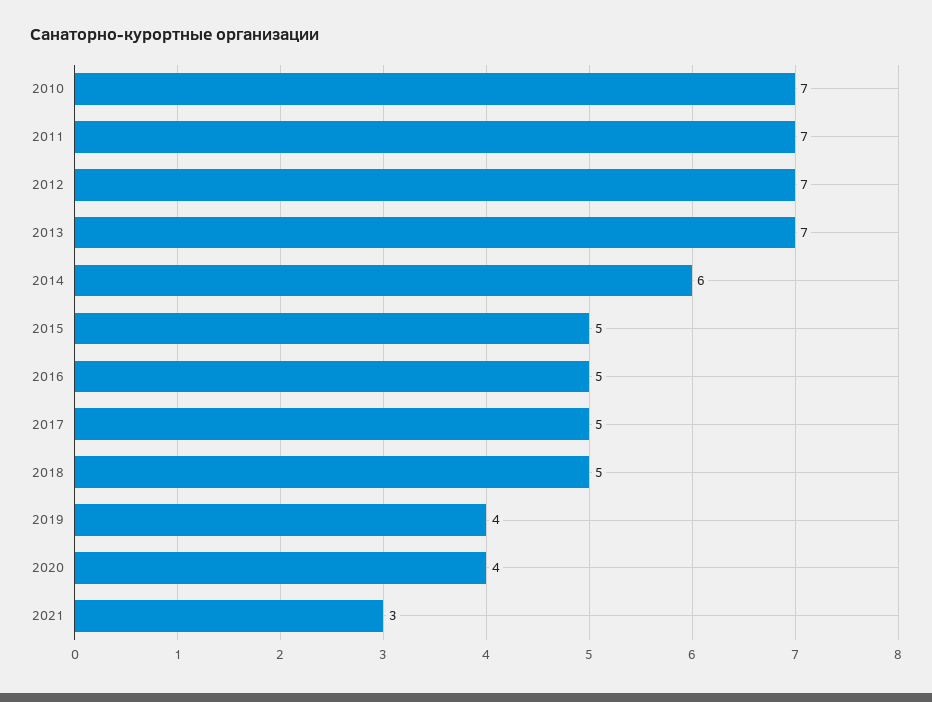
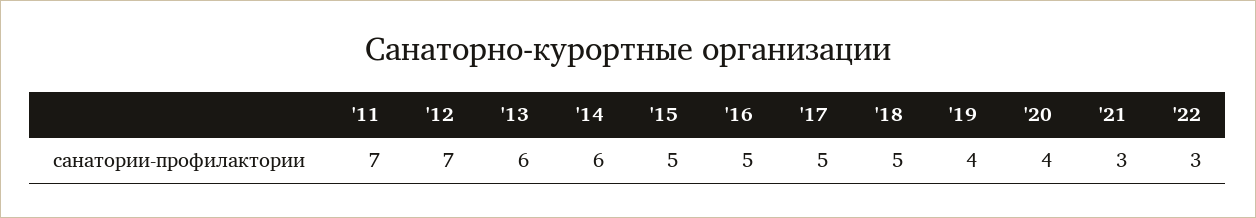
2010: 7 -> none
2013: 7 -> 6
'22: none -> 3

